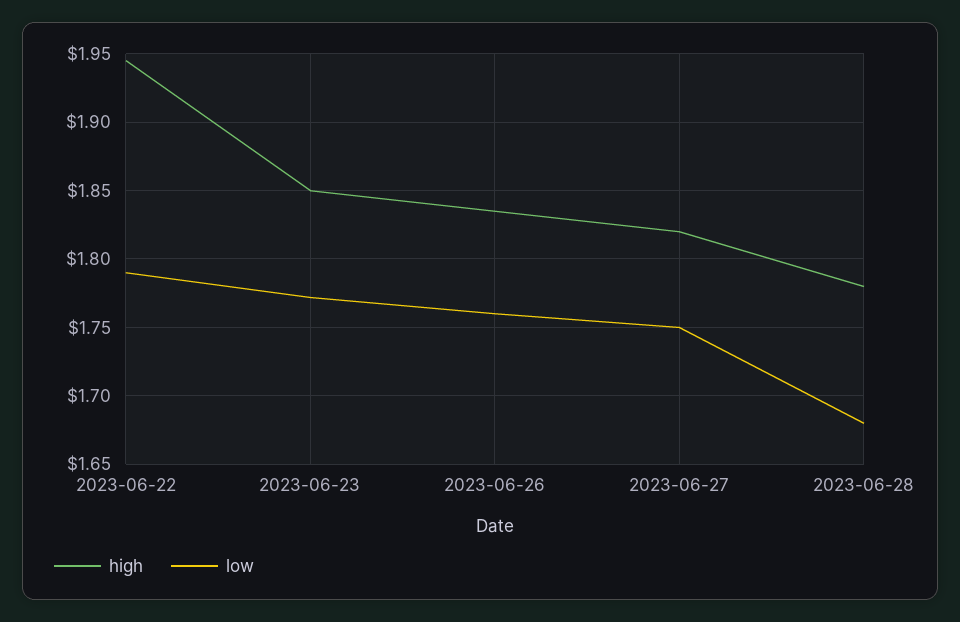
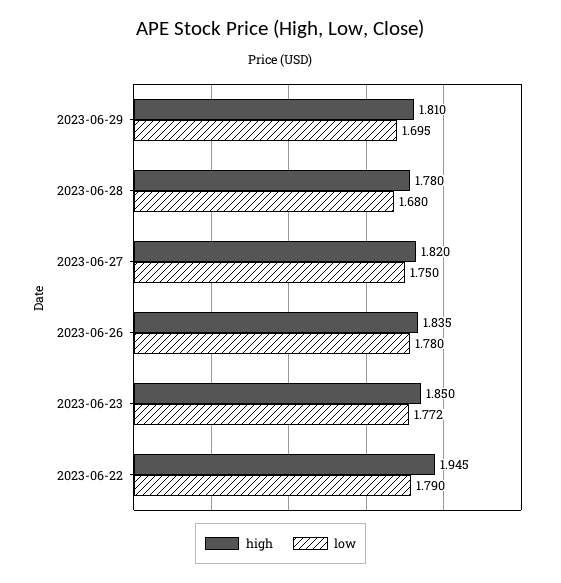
low, 2023-06-26: 1.76 -> 1.78
high, 2023-06-29: none -> 1.81
low, 2023-06-29: none -> 1.695

